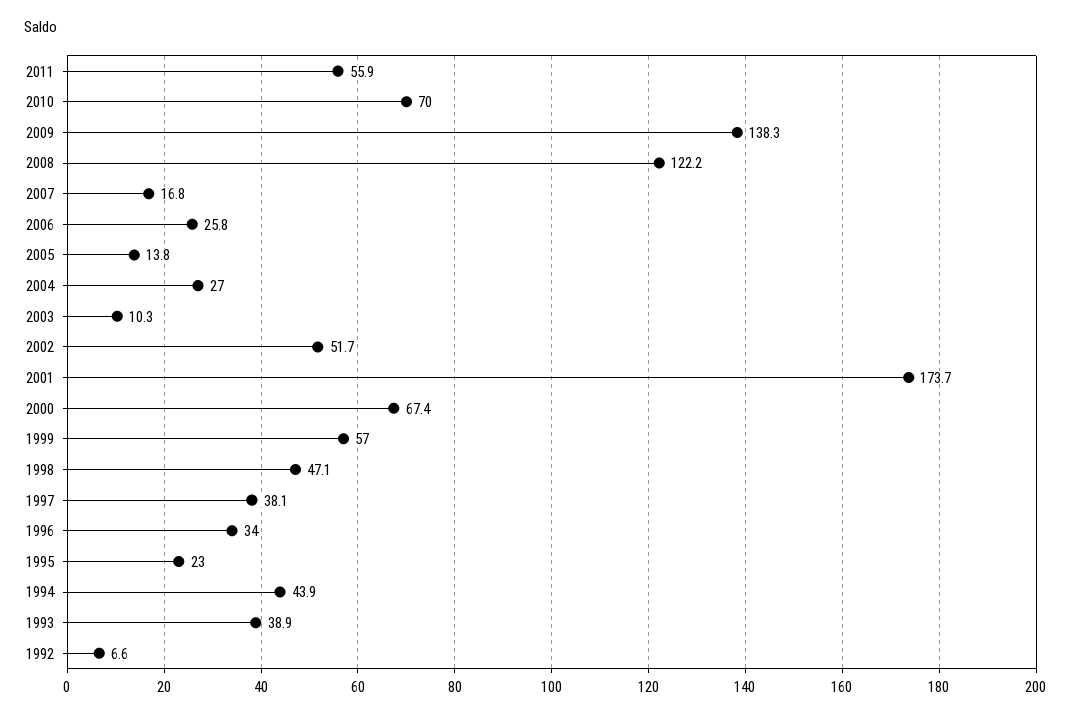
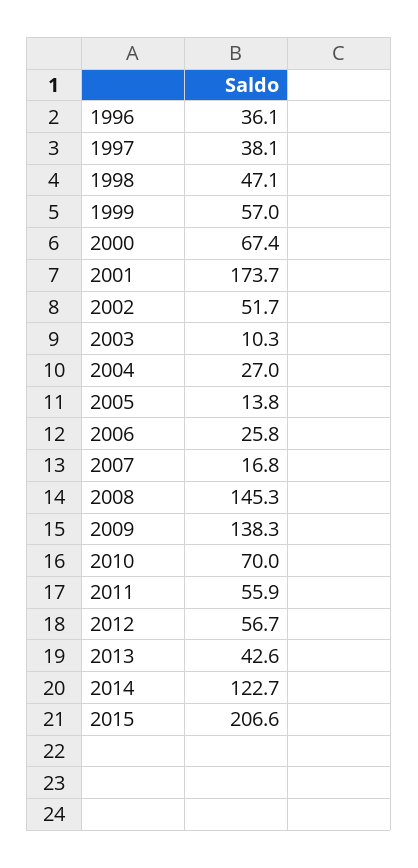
2008: 122.2 -> 145.3
1996: 34 -> 36.1
1995: 23 -> none
1994: 43.9 -> none
1993: 38.9 -> none
1992: 6.6 -> none
2012: none -> 56.7
2013: none -> 42.6
2014: none -> 122.7
2015: none -> 206.6

